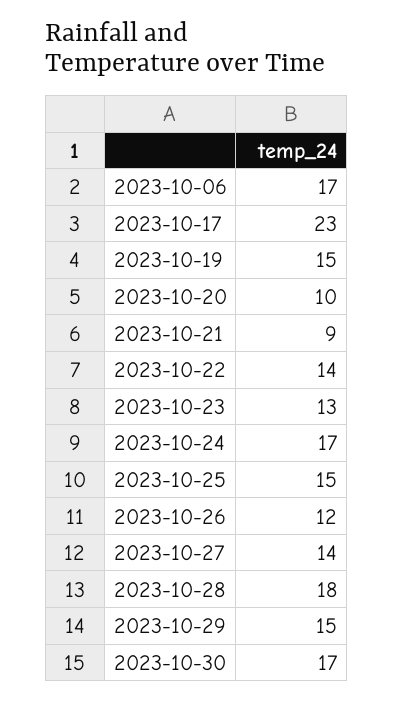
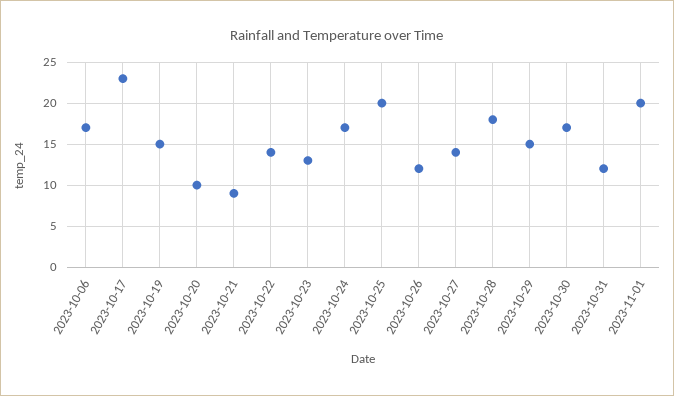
2023-10-25: 15 -> 20
2023-10-31: none -> 12
2023-11-01: none -> 20

